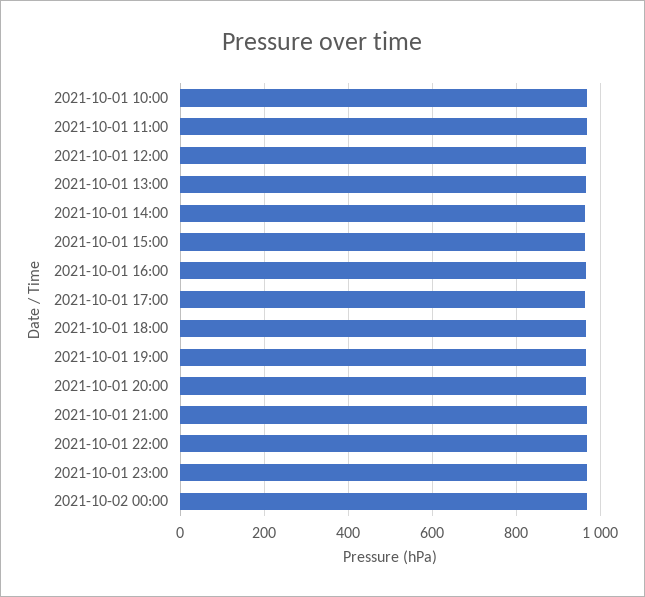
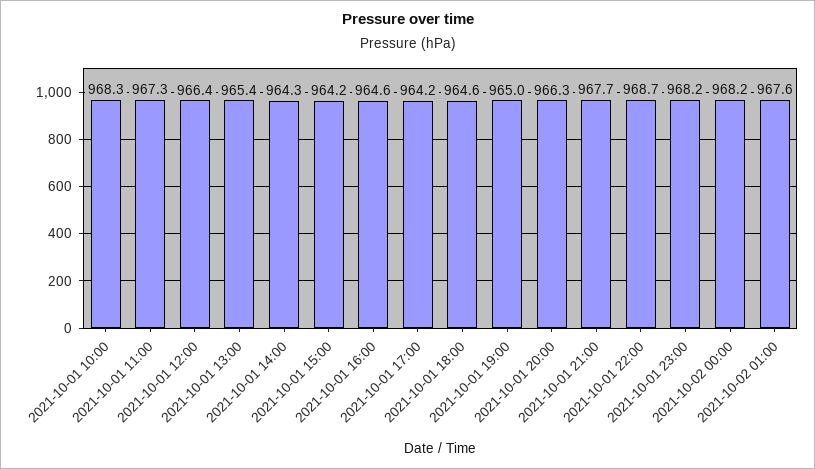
2021-10-02 01:00: none -> 967.6

